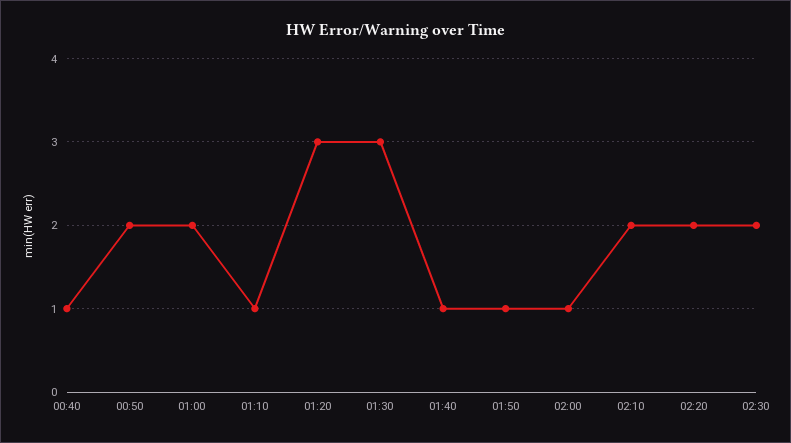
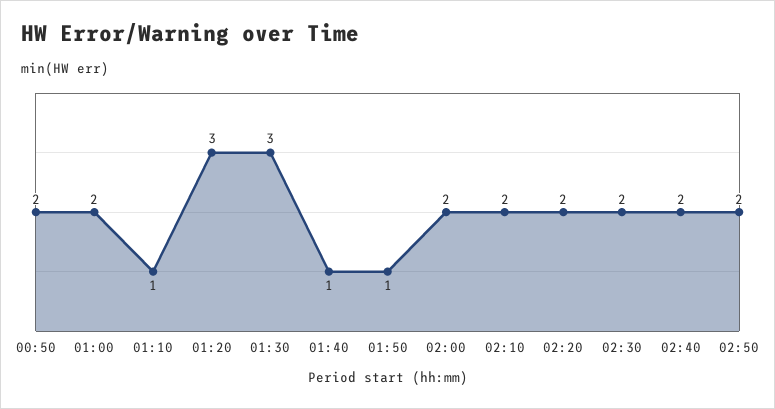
00:40: 1 -> none
02:00: 1 -> 2
02:40: none -> 2
02:50: none -> 2

